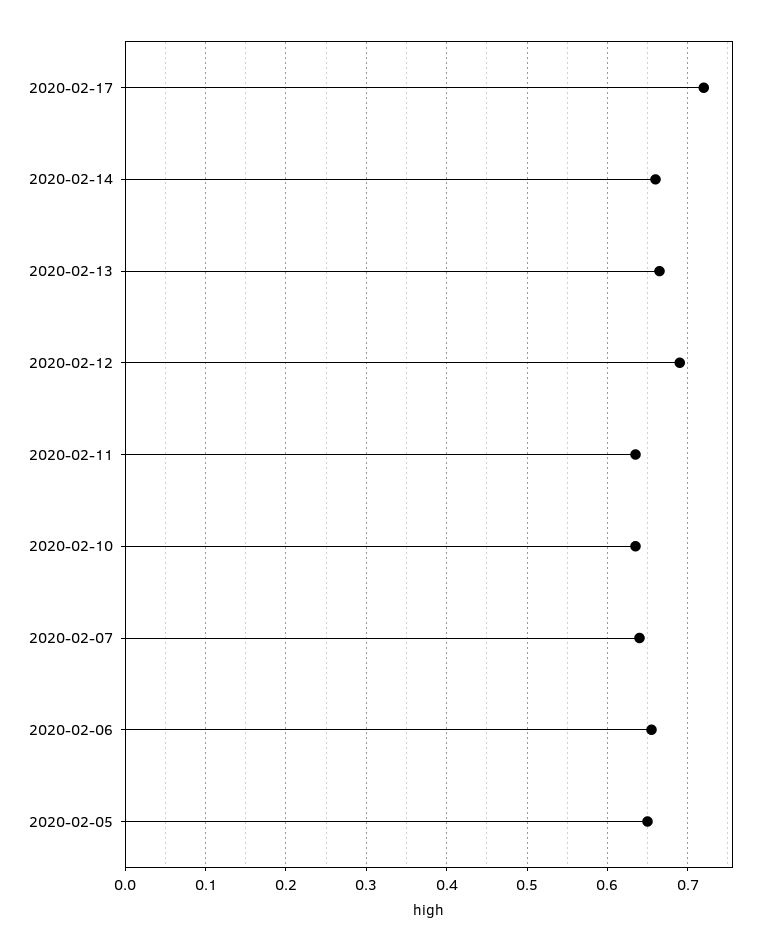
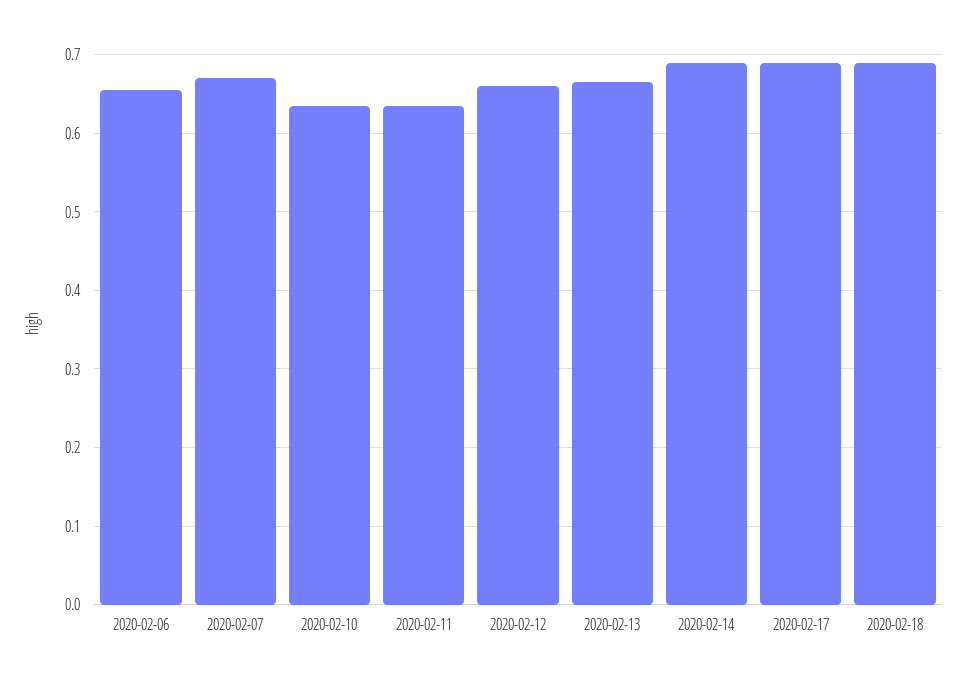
2020-02-17: 0.72 -> 0.69
2020-02-14: 0.66 -> 0.69
2020-02-12: 0.69 -> 0.66
2020-02-07: 0.64 -> 0.67
2020-02-05: 0.65 -> none
2020-02-18: none -> 0.69

